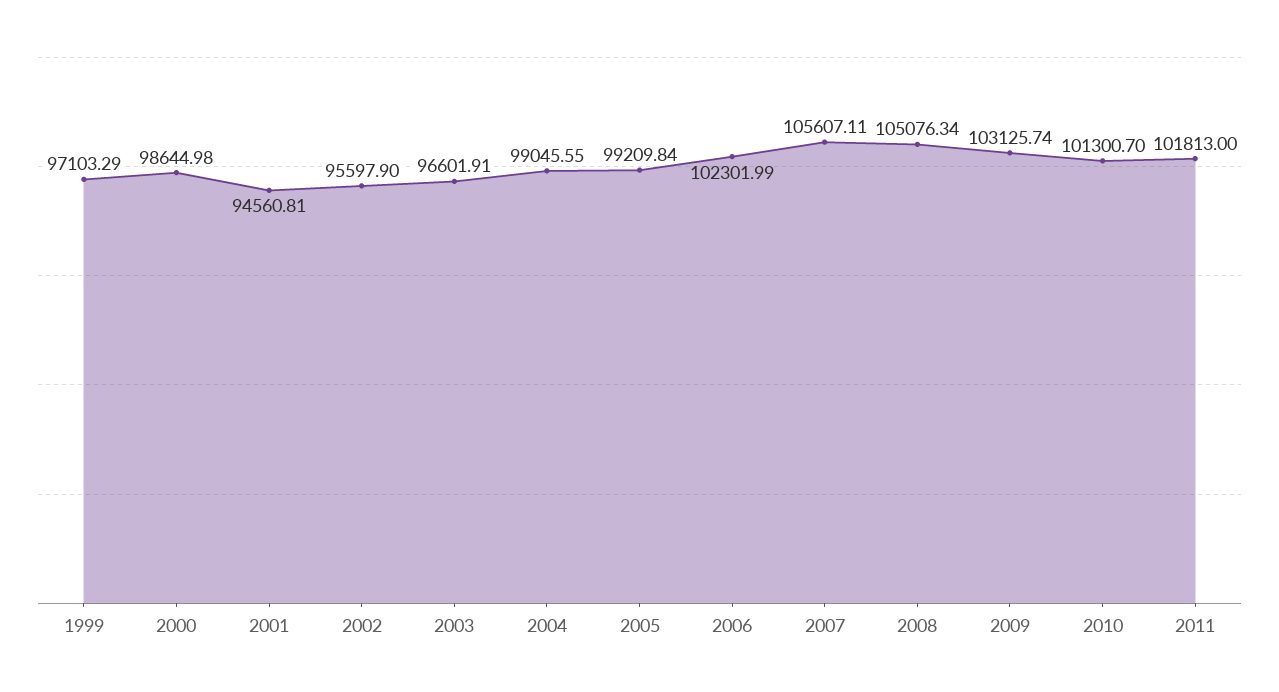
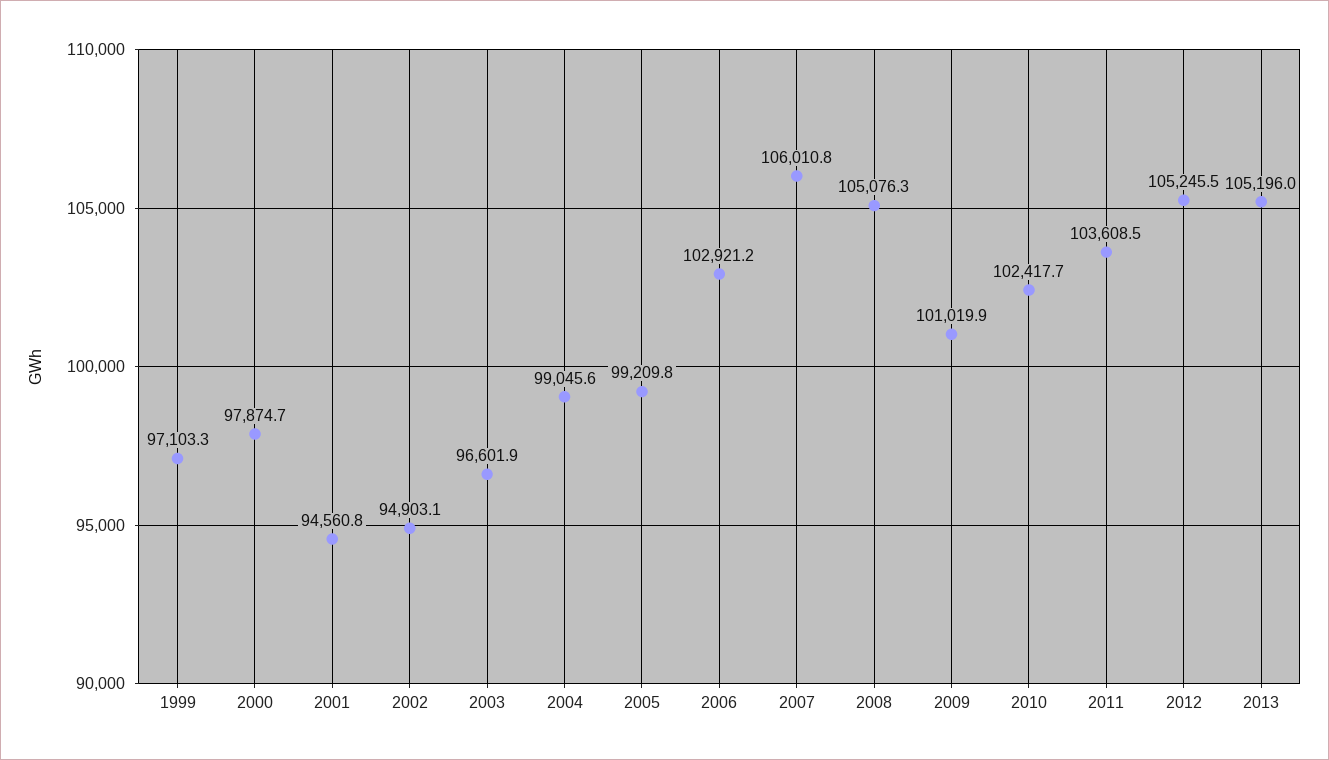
2000: 98644.98 -> 97874.7
2002: 95597.9 -> 94903.1
2006: 102301.99 -> 102921.2
2007: 105607.11 -> 106010.8
2009: 103125.74 -> 101019.9
2010: 101300.7 -> 102417.7
2011: 101813 -> 103608.5
2012: none -> 105245.5
2013: none -> 105196

